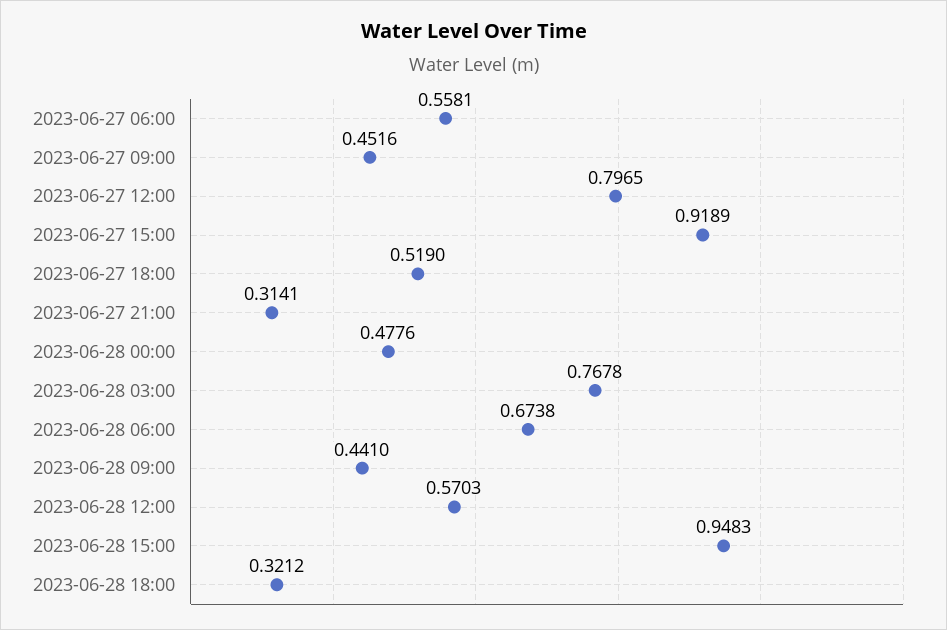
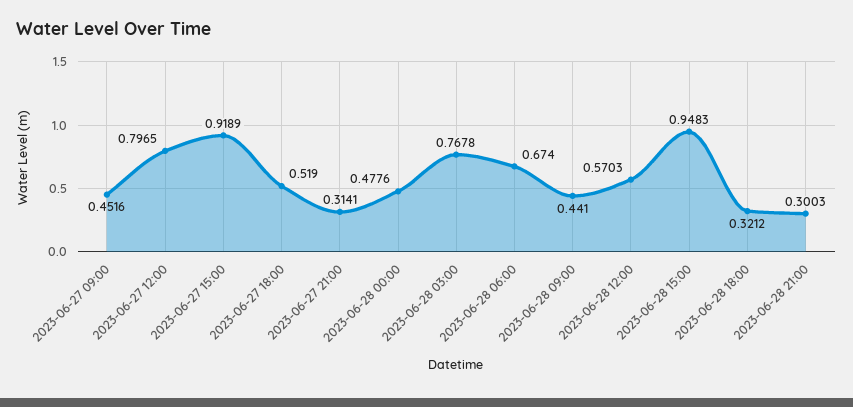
2023-06-27 06:00: 0.5581 -> none
2023-06-28 06:00: 0.6738 -> 0.674
2023-06-28 21:00: none -> 0.3003

